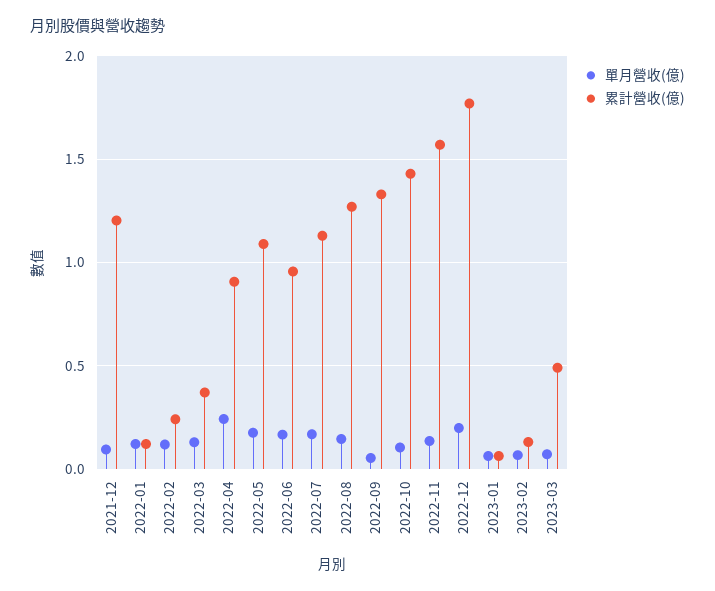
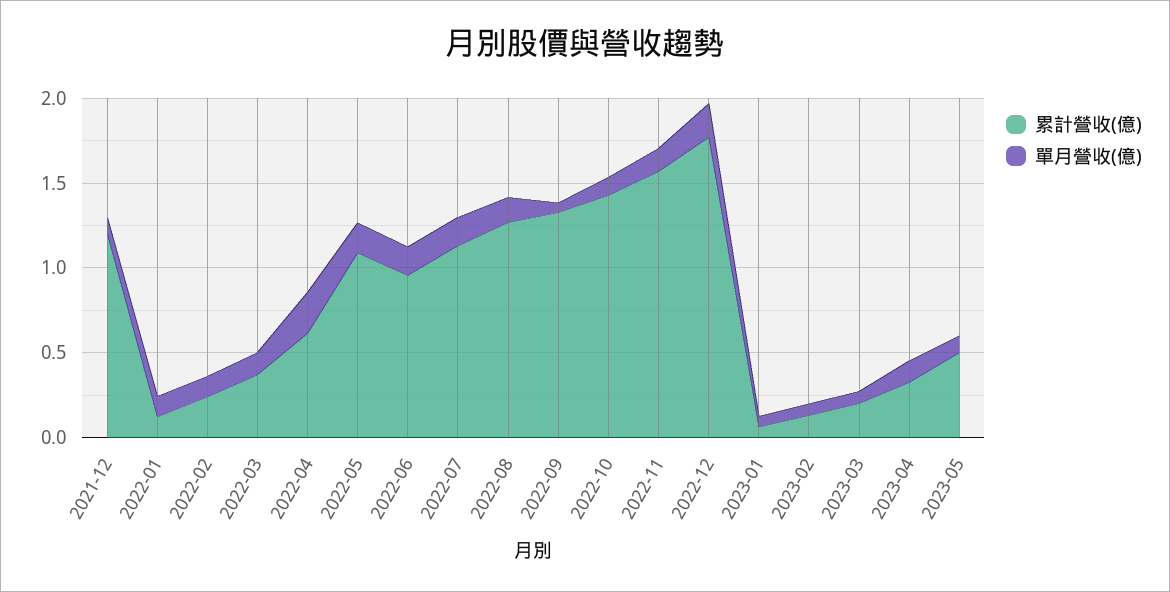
累計營收(億), 2022-04: 0.9 -> 0.6
累計營收(億), 2023-03: 0.5 -> 0.2
累計營收(億), 2023-04: none -> 0.3
單月營收(億), 2023-04: none -> 0.1
累計營收(億), 2023-05: none -> 0.5
單月營收(億), 2023-05: none -> 0.1

